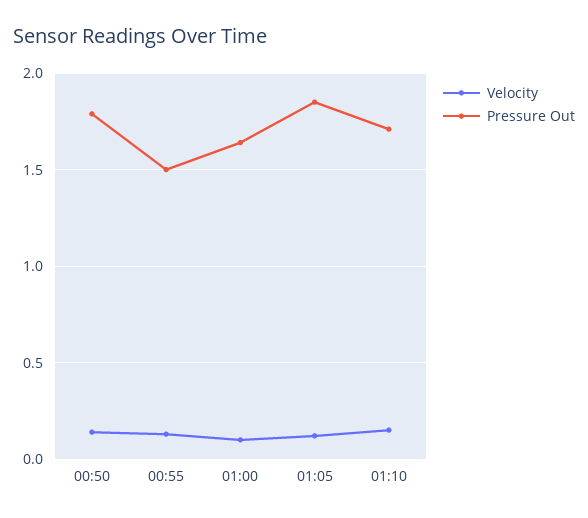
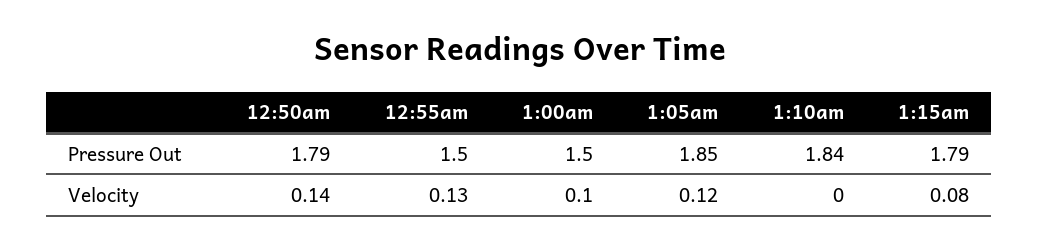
Pressure Out, 01:00: 1.65 -> 1.5
Velocity, 01:10: 0.15 -> 0
Pressure Out, 01:10: 1.7 -> 1.84
Pressure Out, 1:15am: none -> 1.79
Velocity, 1:15am: none -> 0.08

